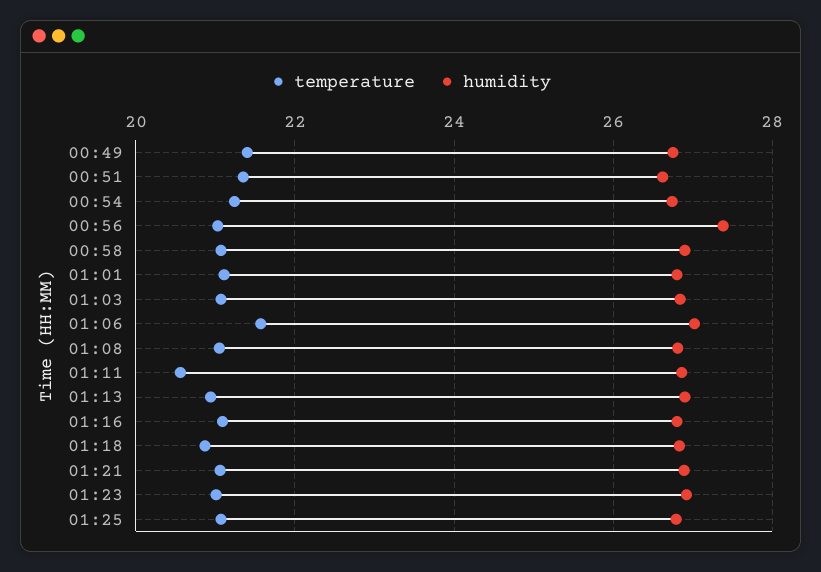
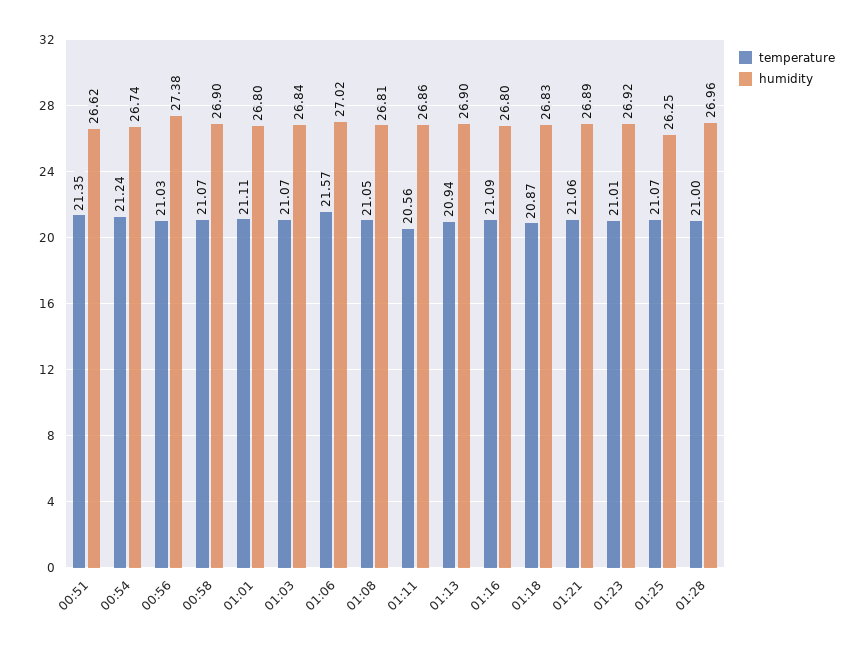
temperature, 00:49: 21.4 -> none
humidity, 00:49: 26.8 -> none
humidity, 01:25: 26.8 -> 26.25
temperature, 01:28: none -> 21
humidity, 01:28: none -> 26.96

